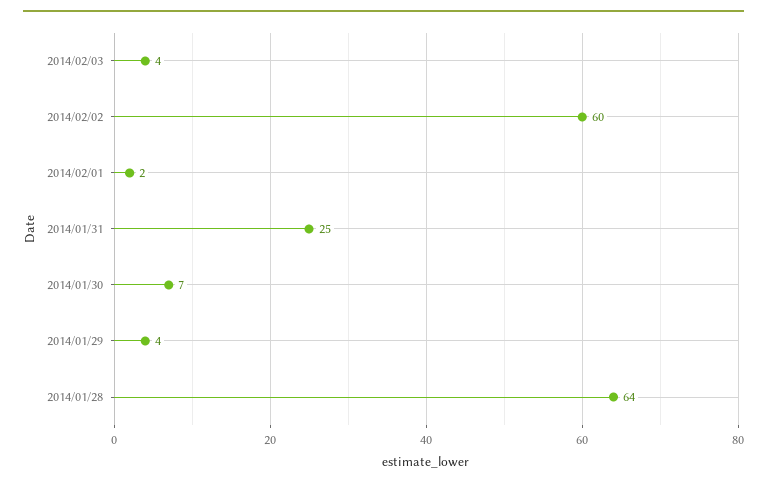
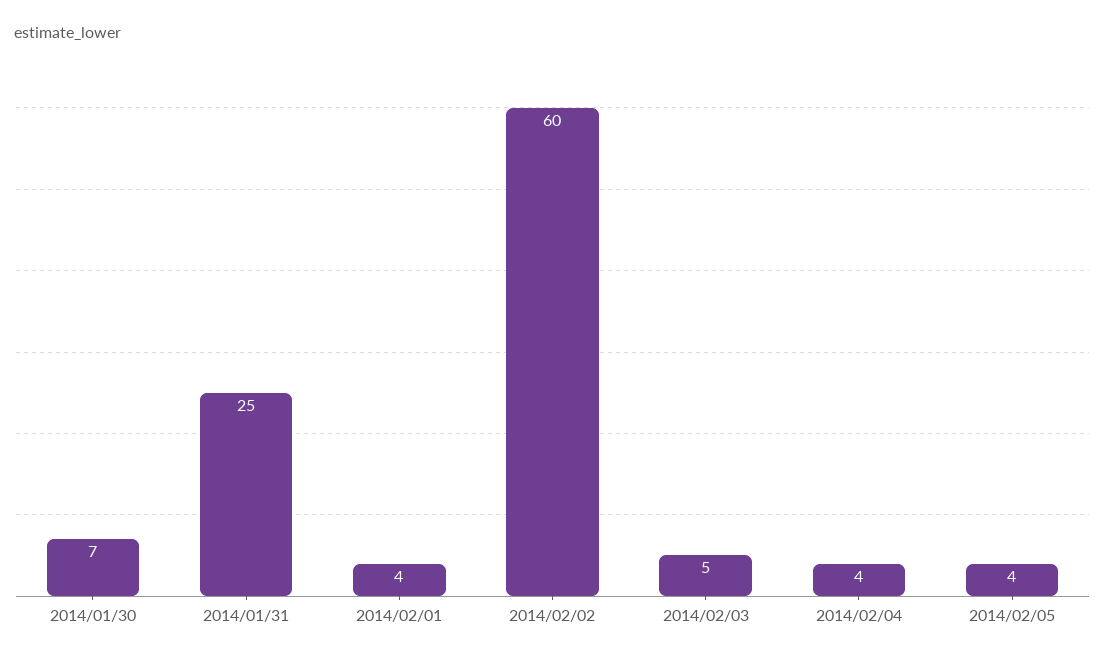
2014/02/03: 4 -> 5
2014/02/01: 2 -> 4
2014/01/29: 4 -> none
2014/01/28: 64 -> none
2014/02/04: none -> 4
2014/02/05: none -> 4

